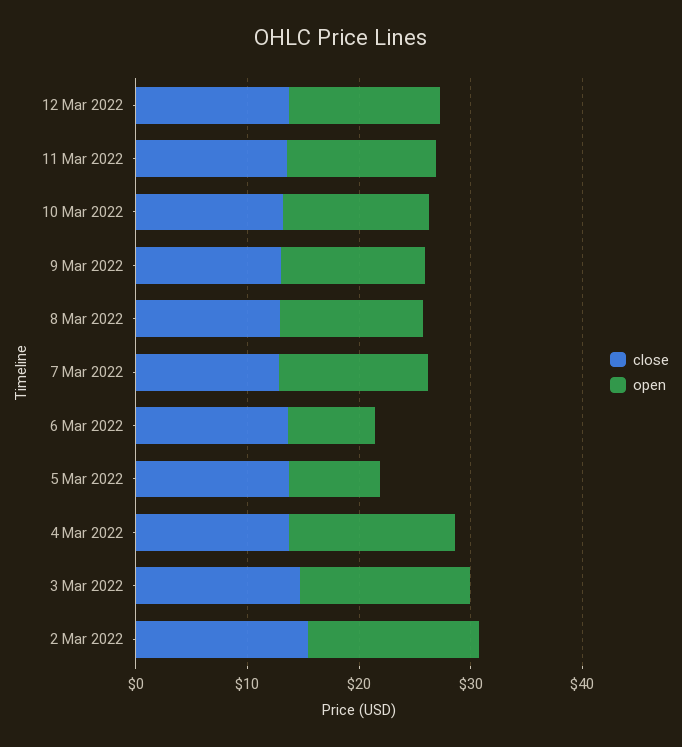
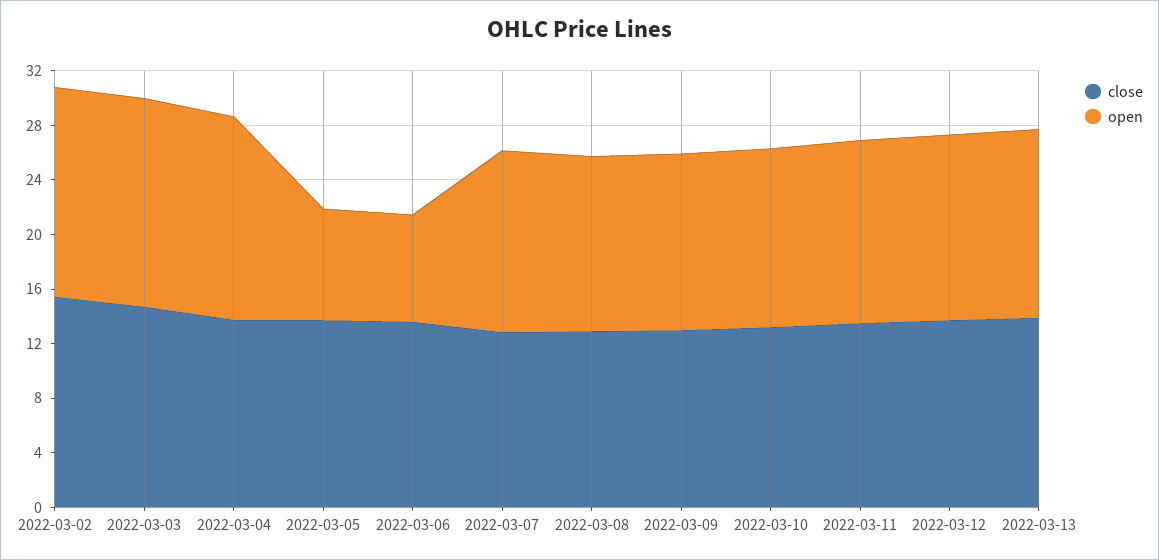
close, 2022-03-13: none -> 14
open, 2022-03-13: none -> 14

